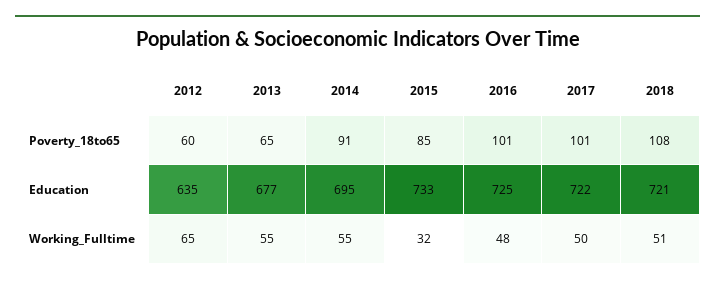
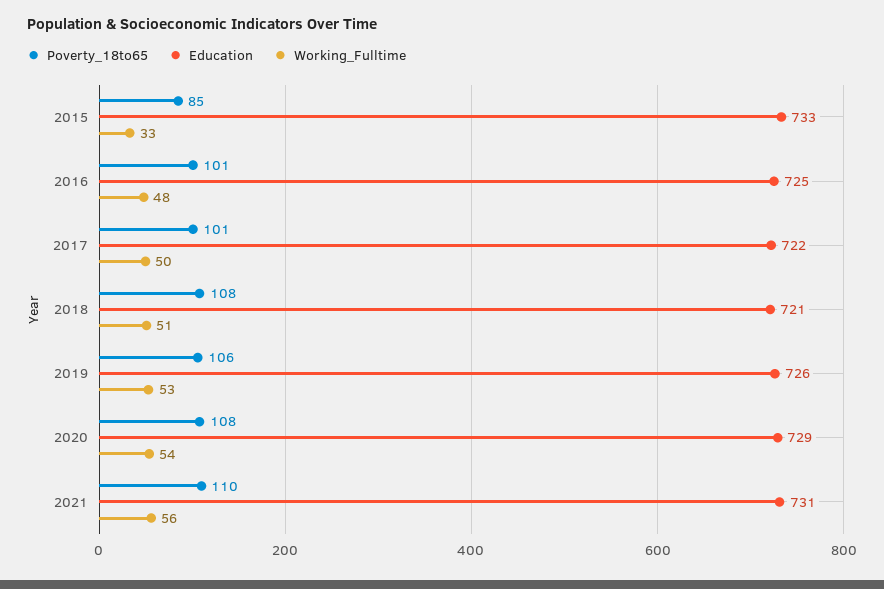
Poverty_18to65, 2012: 60 -> none
Poverty_18to65, 2013: 65 -> none
Poverty_18to65, 2014: 91 -> none
Education, 2012: 635 -> none
Education, 2013: 677 -> none
Education, 2014: 695 -> none
Working_Fulltime, 2012: 65 -> none
Working_Fulltime, 2013: 55 -> none
Working_Fulltime, 2014: 55 -> none
Working_Fulltime, 2015: 32 -> 33
Poverty_18to65, 2019: none -> 106
Education, 2019: none -> 726
Working_Fulltime, 2019: none -> 53
Poverty_18to65, 2020: none -> 108
Education, 2020: none -> 729
Working_Fulltime, 2020: none -> 54
Poverty_18to65, 2021: none -> 110
Education, 2021: none -> 731
Working_Fulltime, 2021: none -> 56

